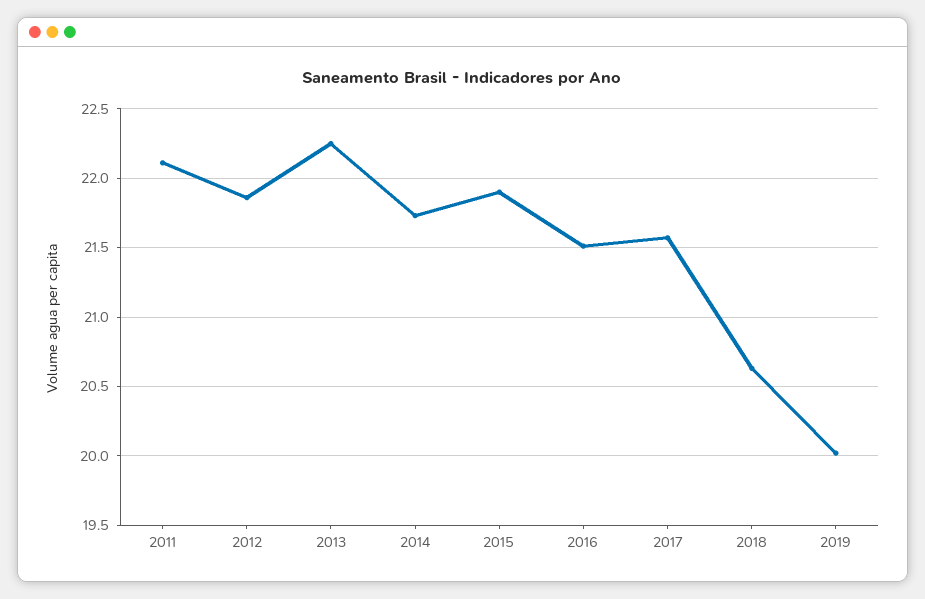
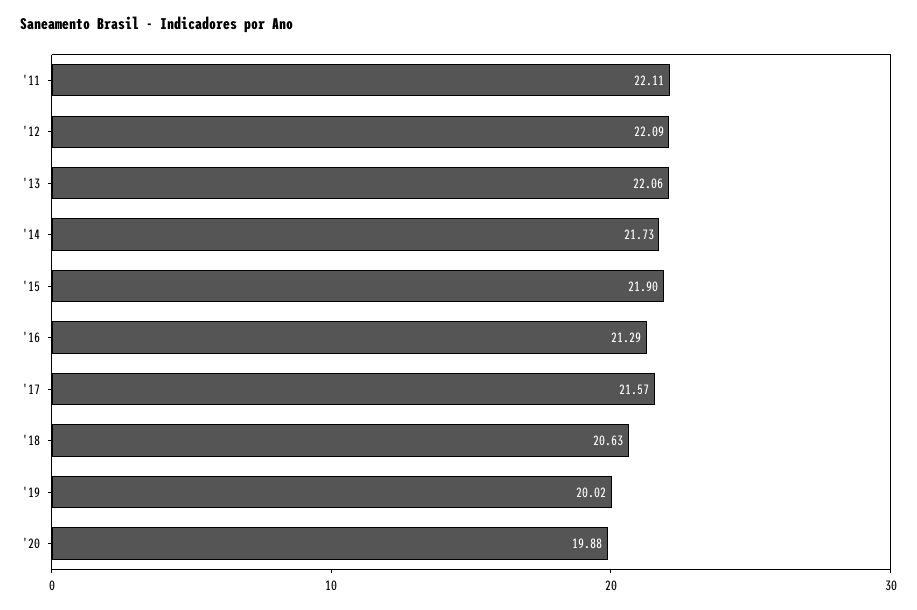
2012: 21.85 -> 22.09
2013: 22.25 -> 22.06
2016: 21.5 -> 21.29
'20: none -> 19.88

